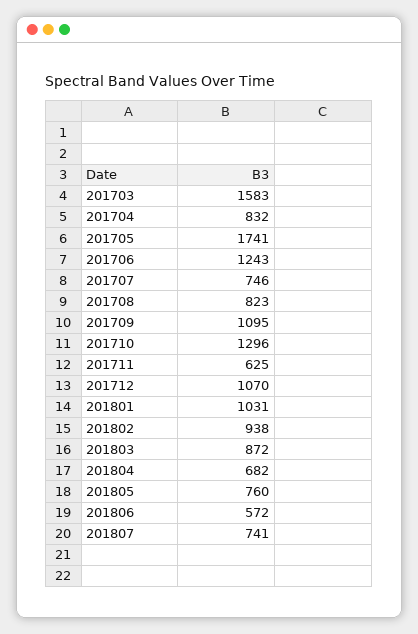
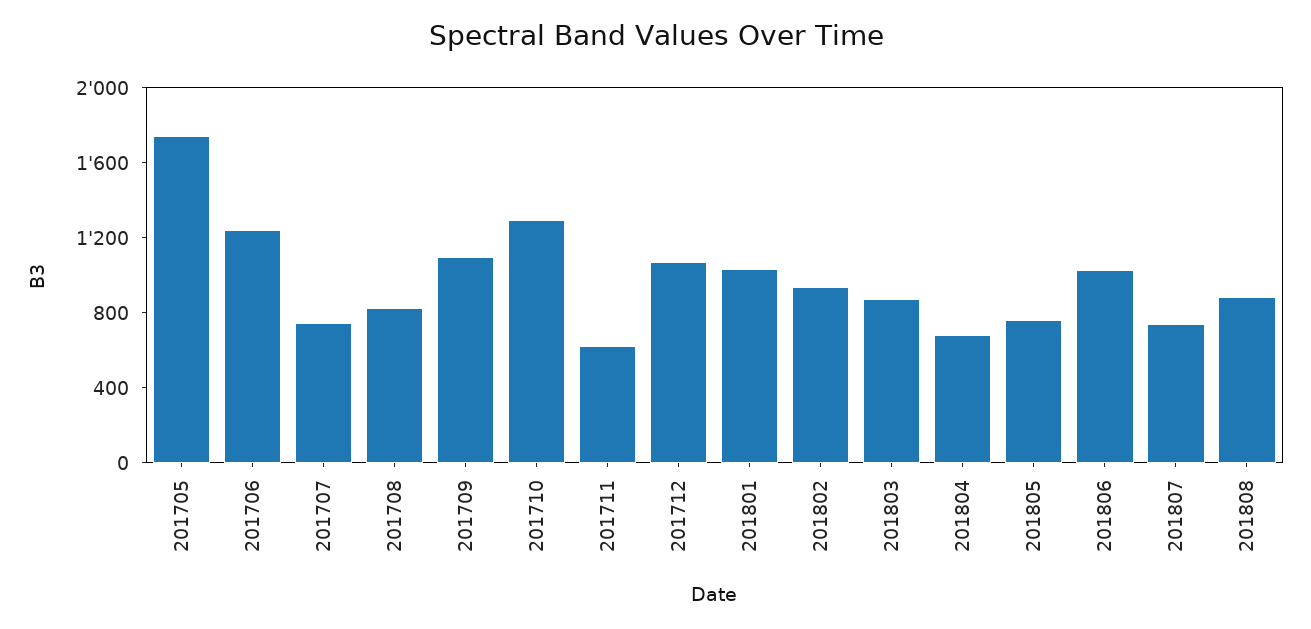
201703: 1583 -> none
201704: 832 -> none
201806: 572 -> 1000
201808: none -> 900

